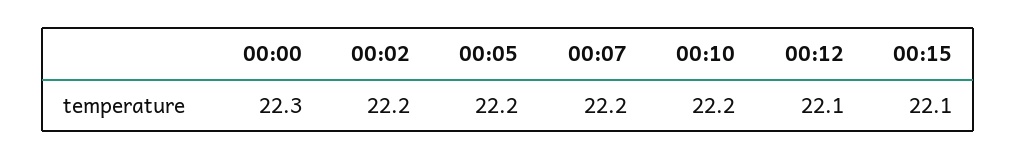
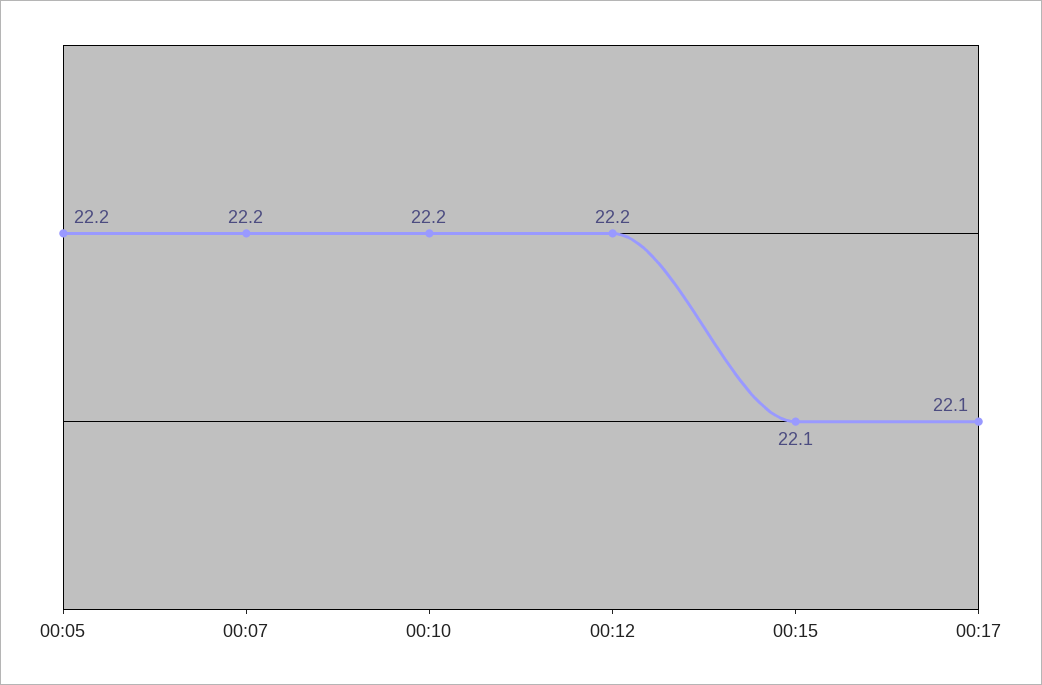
00:00: 22.3 -> none
00:02: 22.2 -> none
00:12: 22.1 -> 22.2
00:17: none -> 22.1

